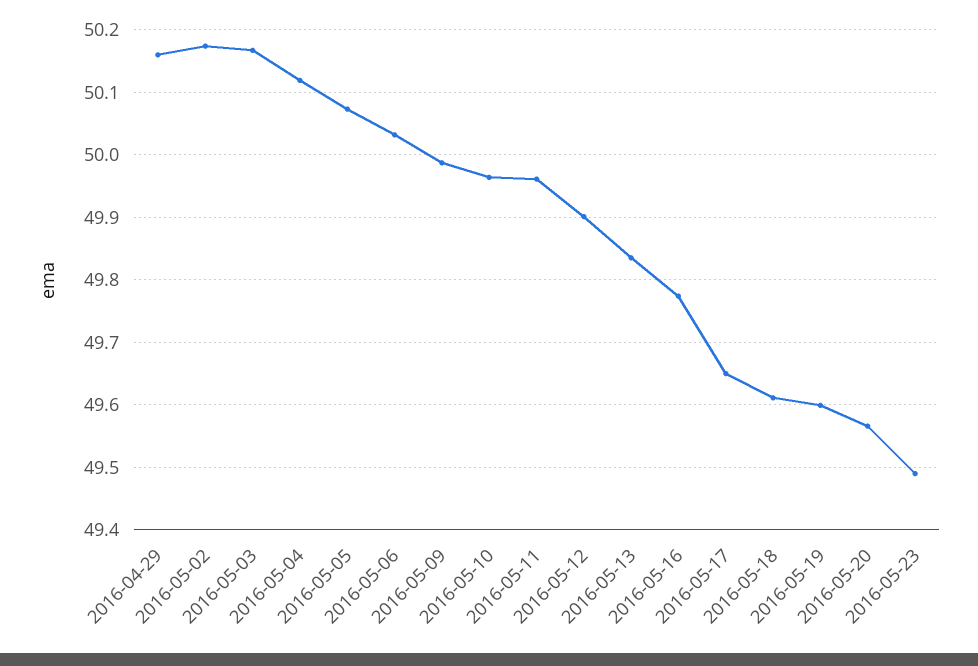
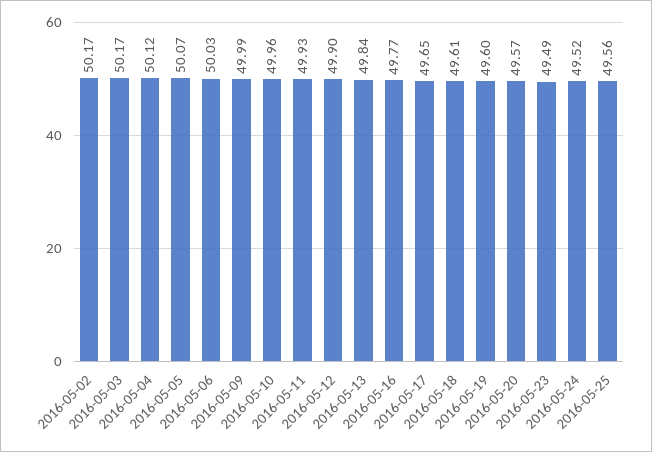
2016-04-29: 50.16 -> none
2016-05-11: 49.96 -> 49.93
2016-05-24: none -> 49.52
2016-05-25: none -> 49.56

